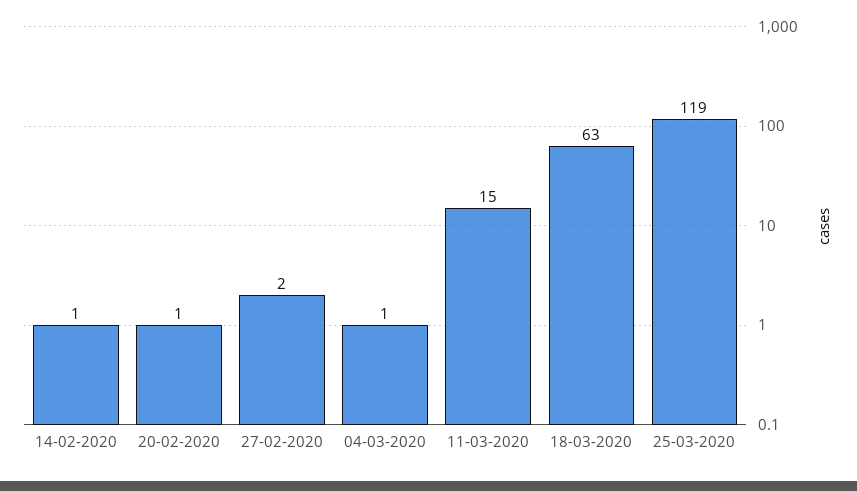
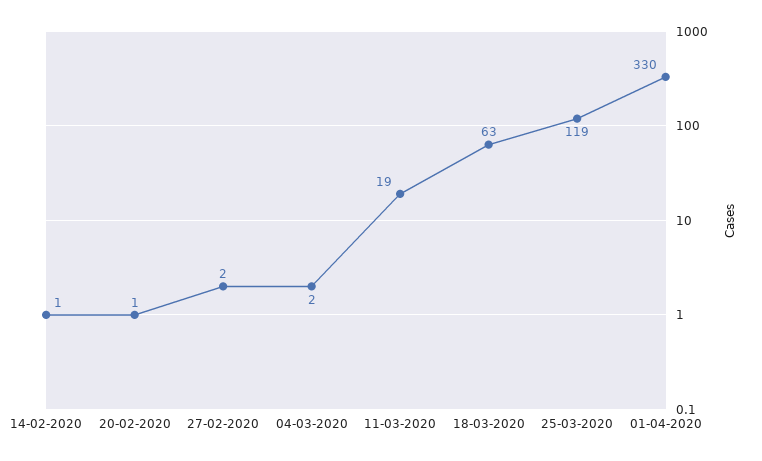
04-03-2020: 1 -> 2
11-03-2020: 15 -> 19
01-04-2020: none -> 330

